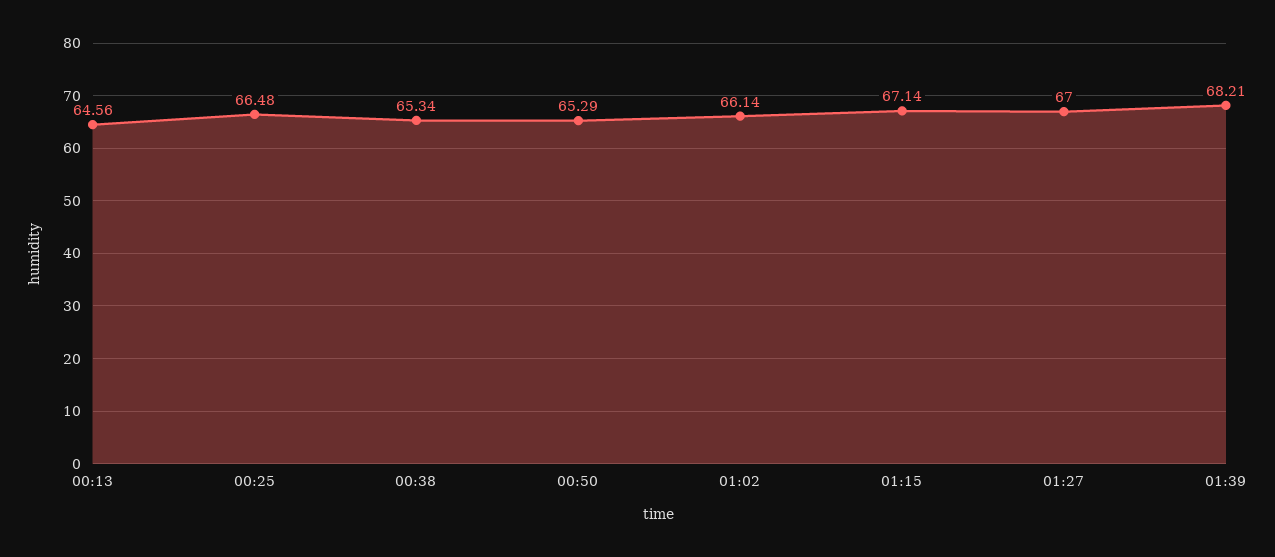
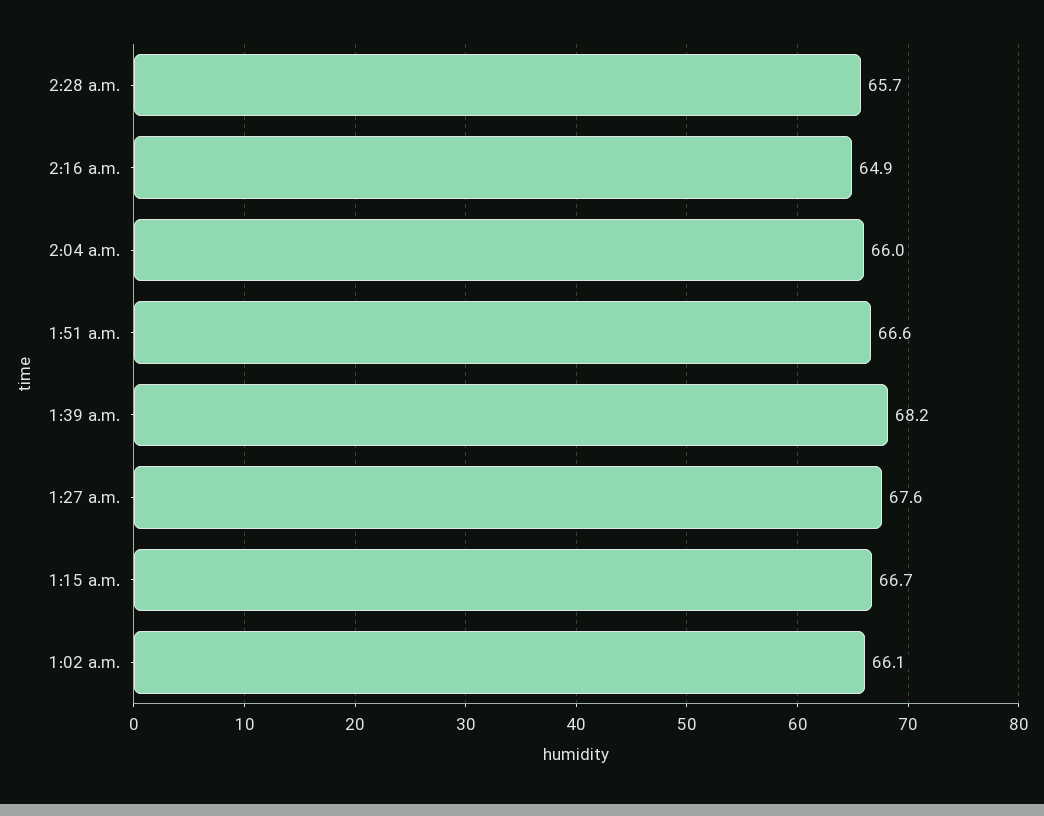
00:13: 64.56 -> none
00:25: 66.48 -> none
00:38: 65.34 -> none
00:50: 65.29 -> none
01:15: 67.14 -> 66.7
01:27: 67 -> 67.6
2:28 a.m.: none -> 65.7
2:16 a.m.: none -> 64.9
2:04 a.m.: none -> 66
1:51 a.m.: none -> 66.6

